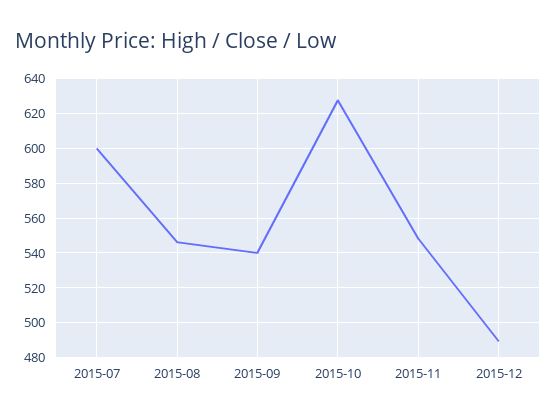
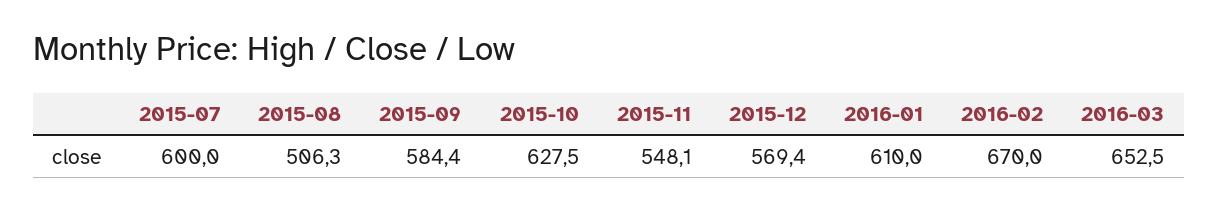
2015-08: 545 -> 506.3
2015-09: 540 -> 584.4
2015-12: 490 -> 569.4
2016-01: none -> 610
2016-02: none -> 670
2016-03: none -> 652.5

